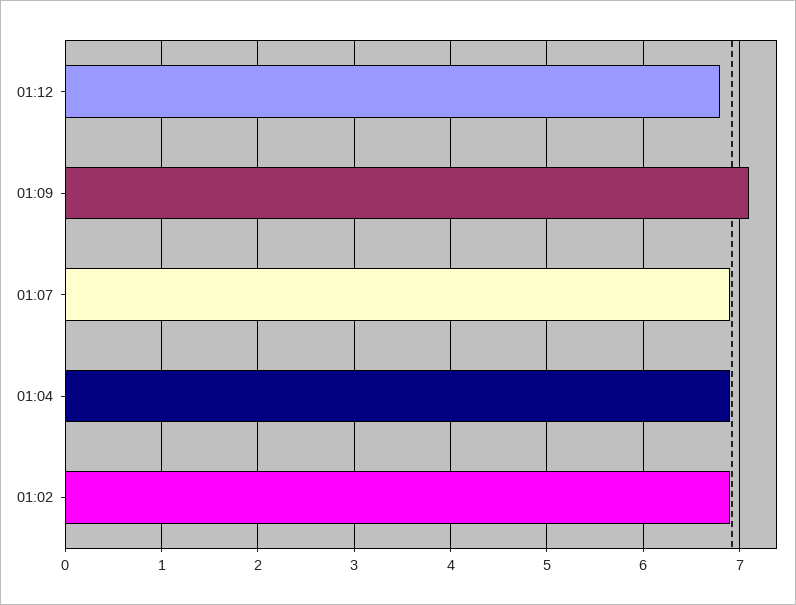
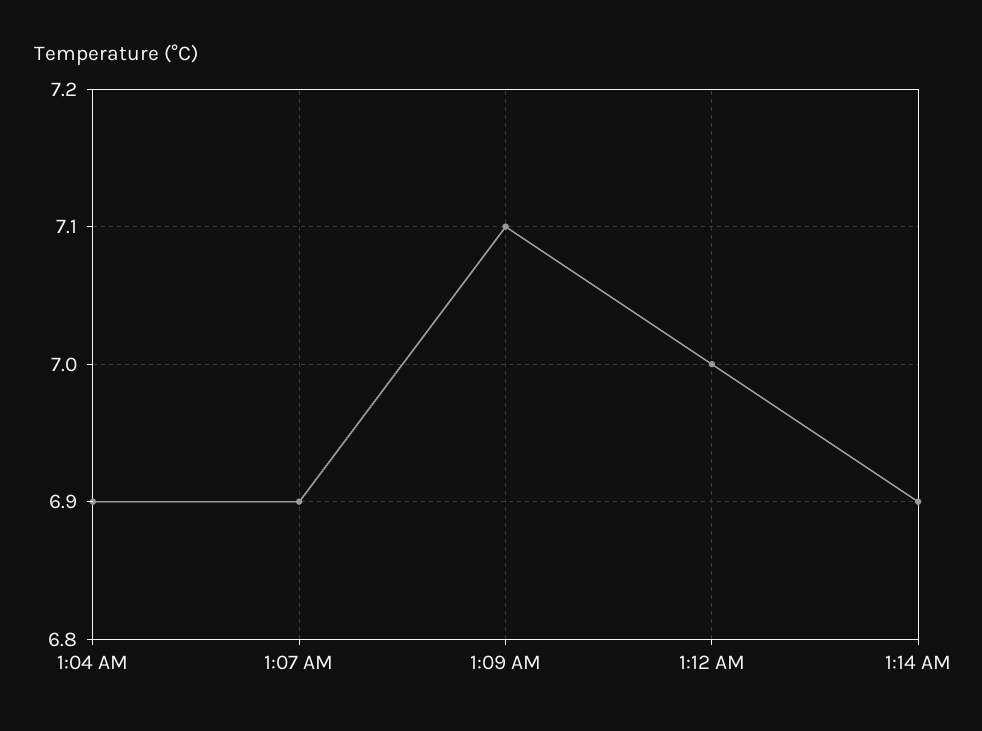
01:12: 6.8 -> 7
01:02: 6.9 -> none
1:14 AM: none -> 6.9

